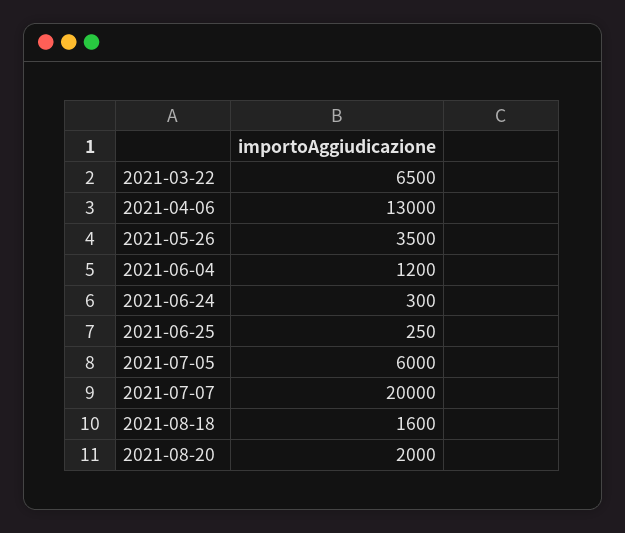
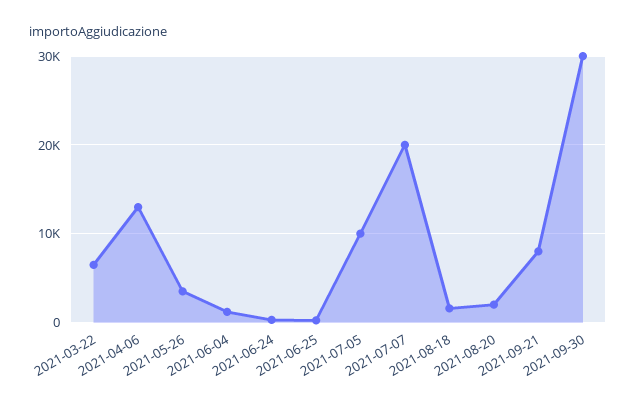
2021-07-05: 6000 -> 10000
2021-09-21: none -> 8000
2021-09-30: none -> 30000

